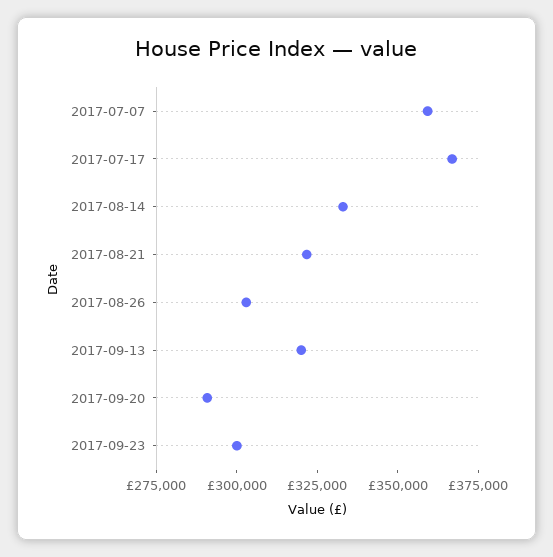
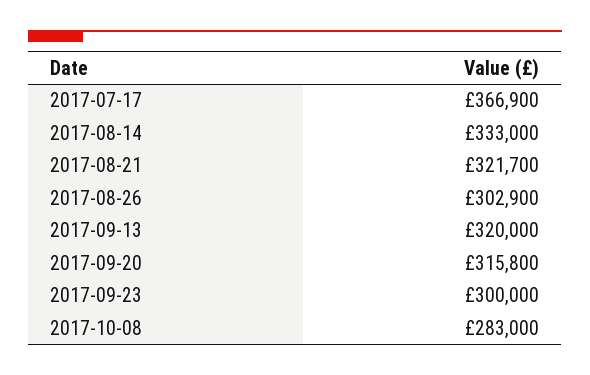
2017-07-07: 360000 -> none
2017-09-20: 290000 -> 315800
2017-10-08: none -> 283000

